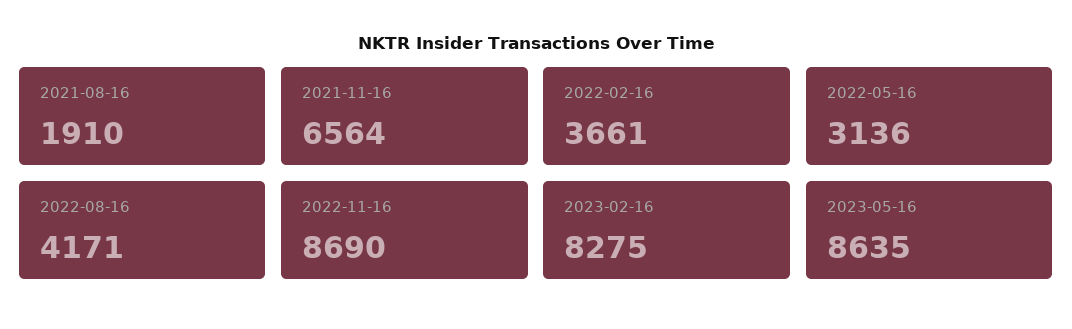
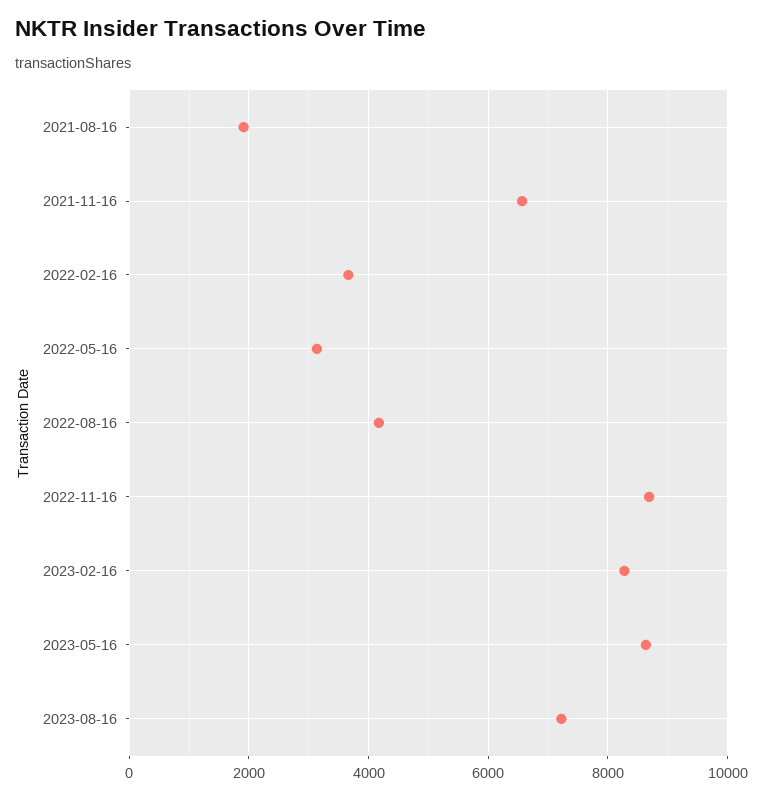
2023-08-16: none -> 7200

